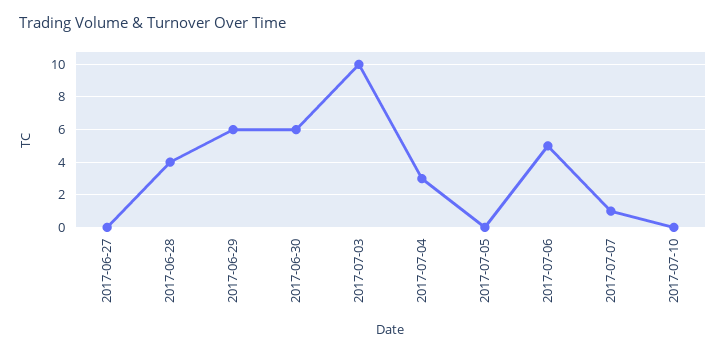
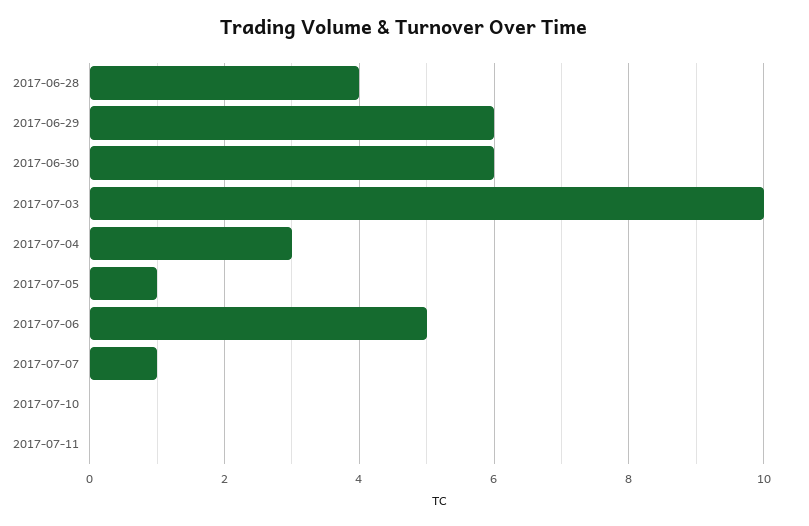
2017-06-27: 0 -> none
2017-07-05: 0 -> 1
2017-07-11: none -> 0

